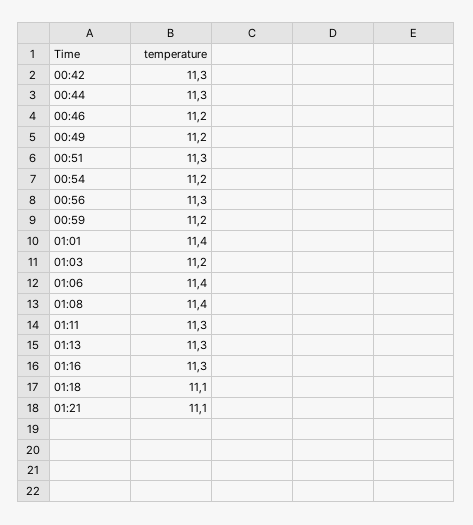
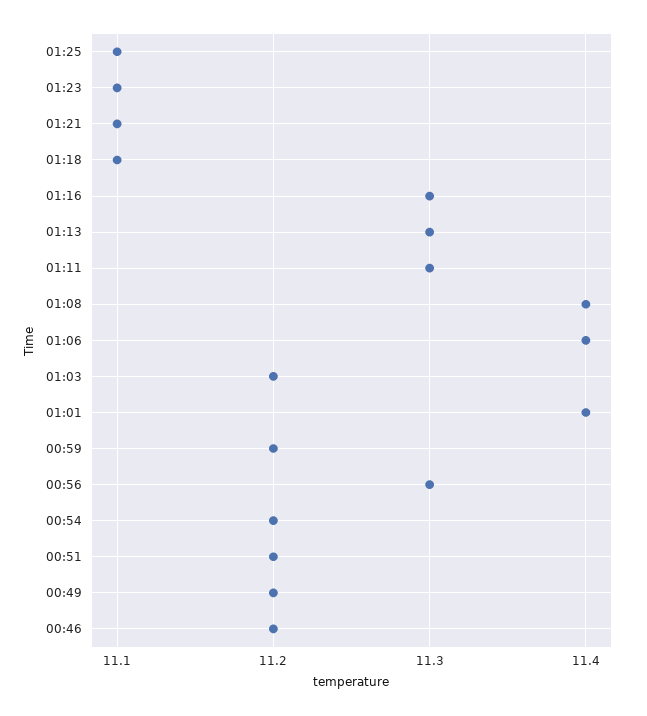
00:42: 11.3 -> none
00:44: 11.3 -> none
00:51: 11.3 -> 11.2
01:25: none -> 11.1
01:23: none -> 11.1

